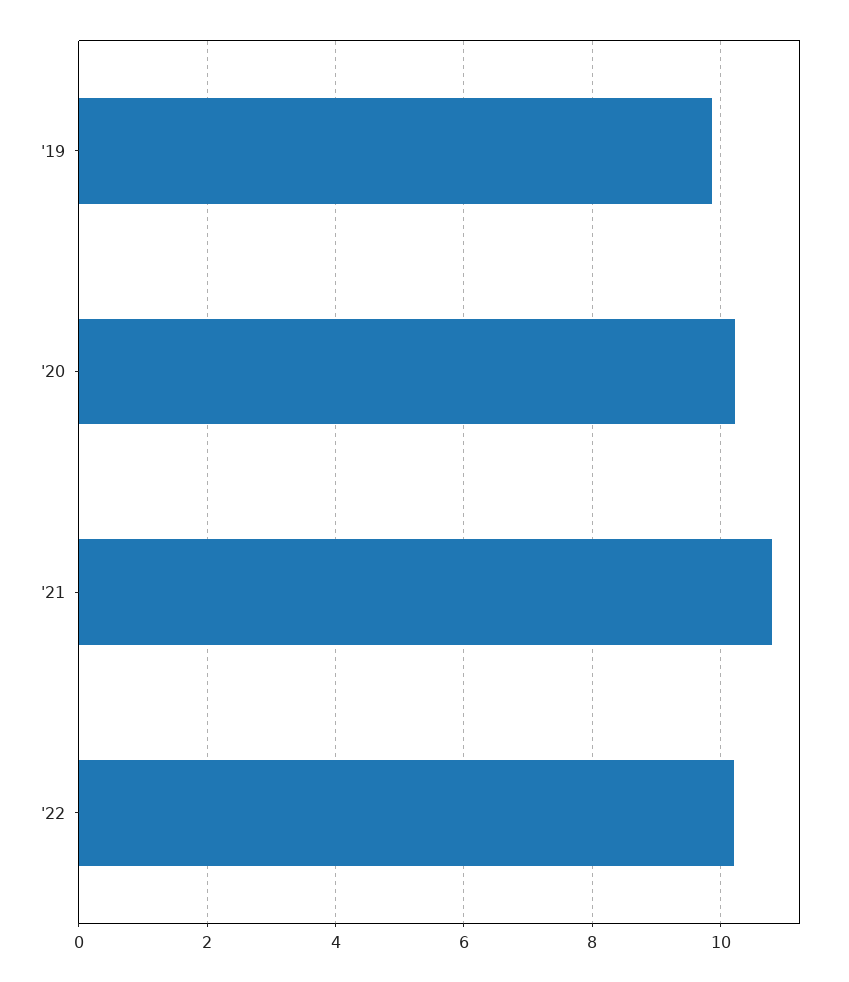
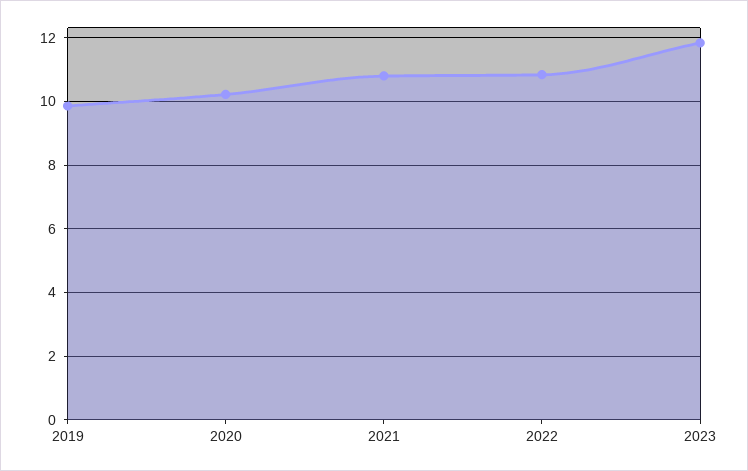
'22: 10.2 -> 10.8
2023: none -> 11.8

